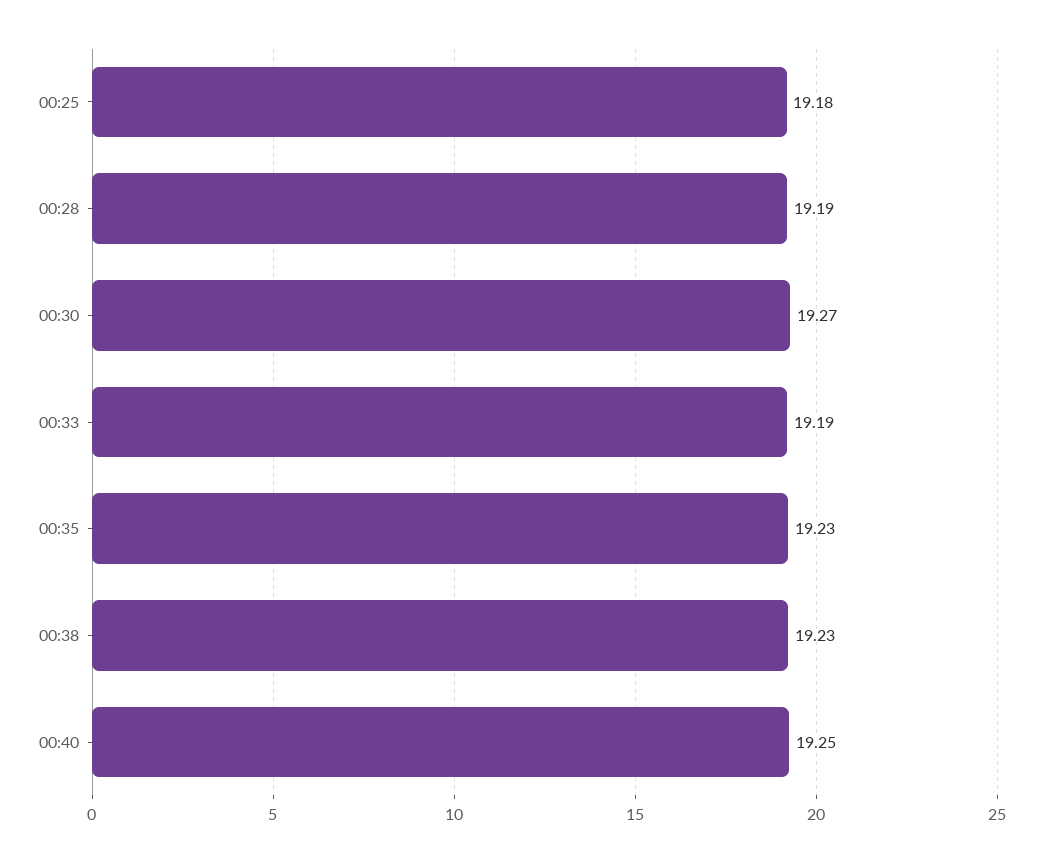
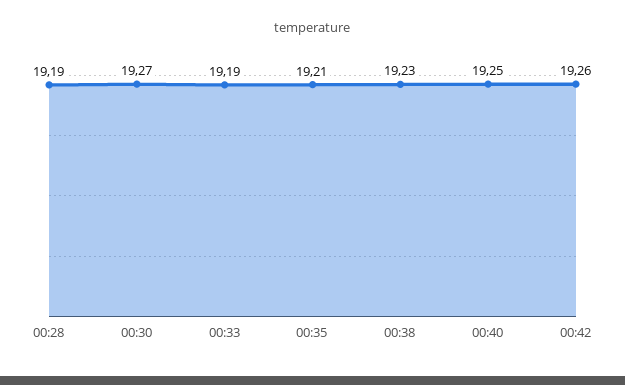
00:25: 19.18 -> none
00:35: 19.23 -> 19.21
00:42: none -> 19.26

